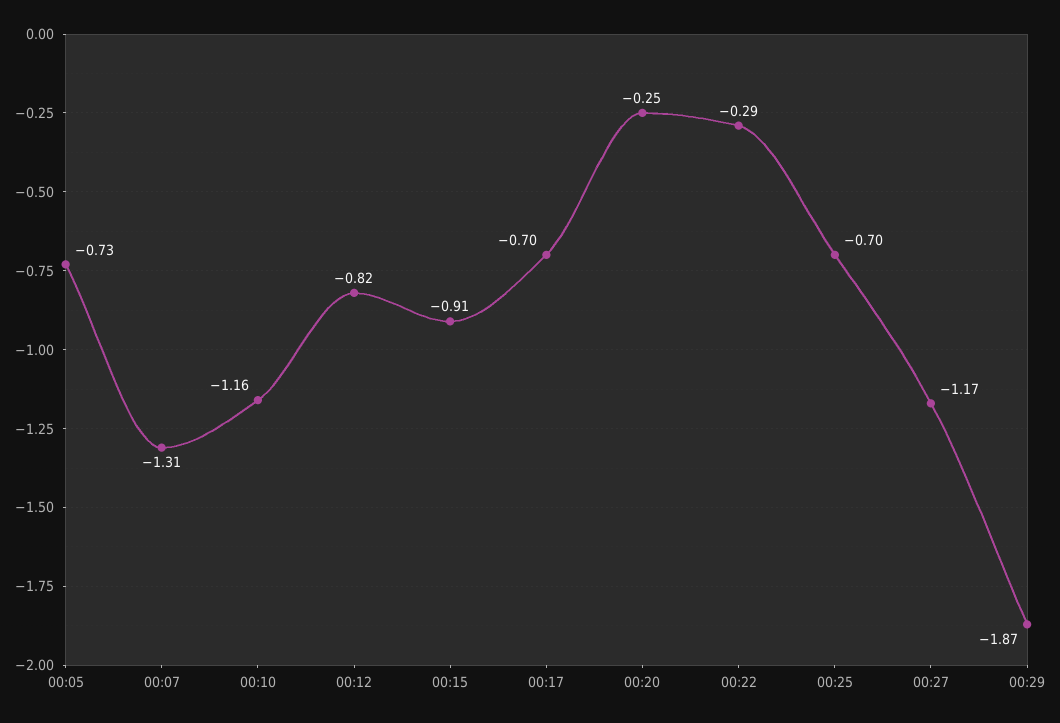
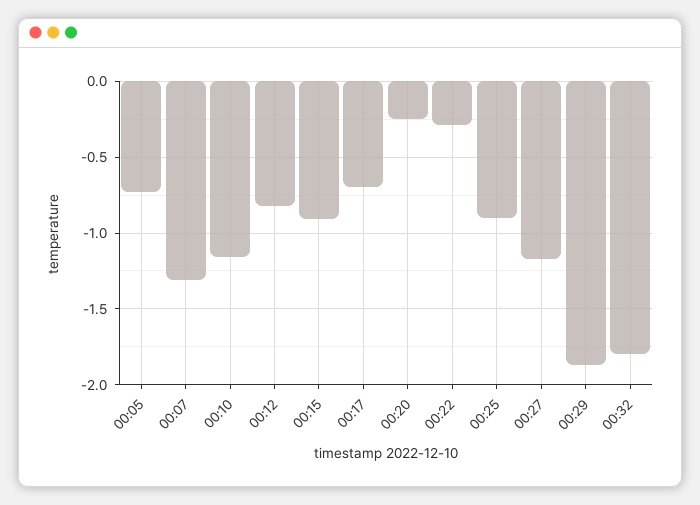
00:25: -0.7 -> -0.9
00:32: none -> -1.8

